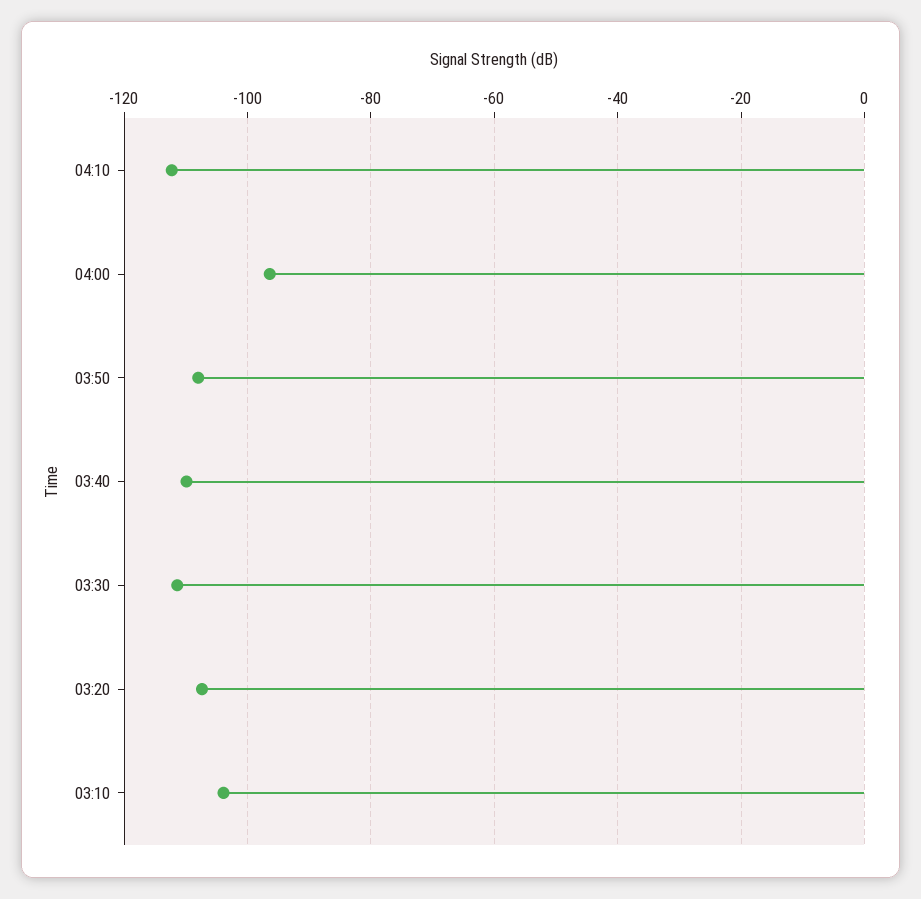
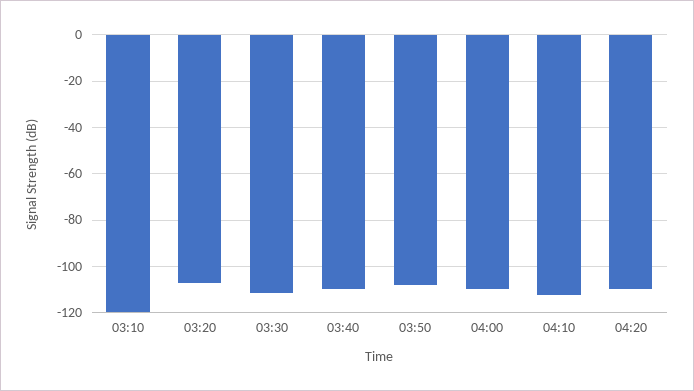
04:00: -96 -> -110
03:10: -104 -> -120
04:20: none -> -110

